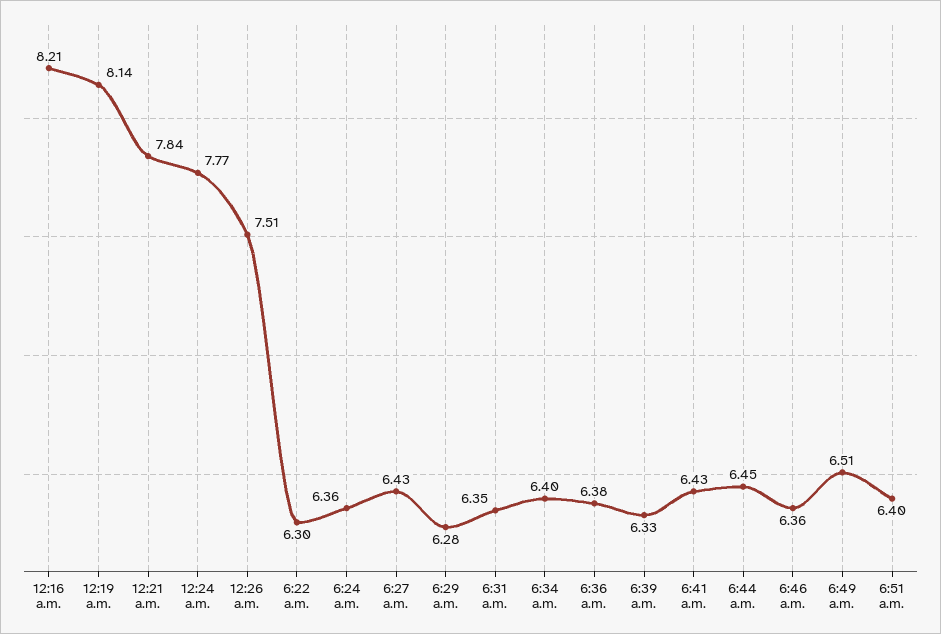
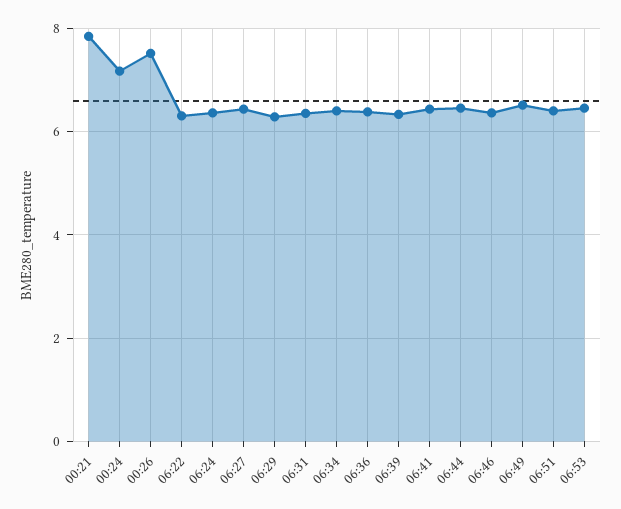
12:16 a.m.: 8.21 -> none
12:19 a.m.: 8.14 -> none
12:24 a.m.: 7.77 -> 7.2
06:53: none -> 6.4

